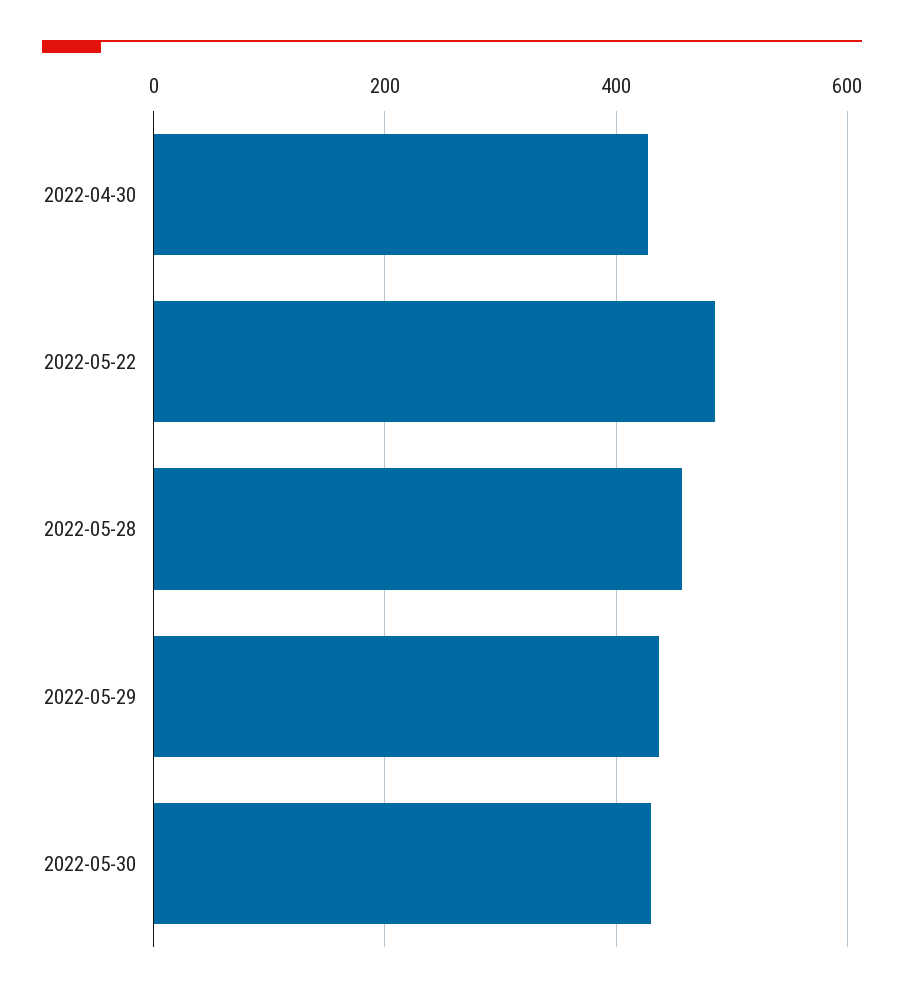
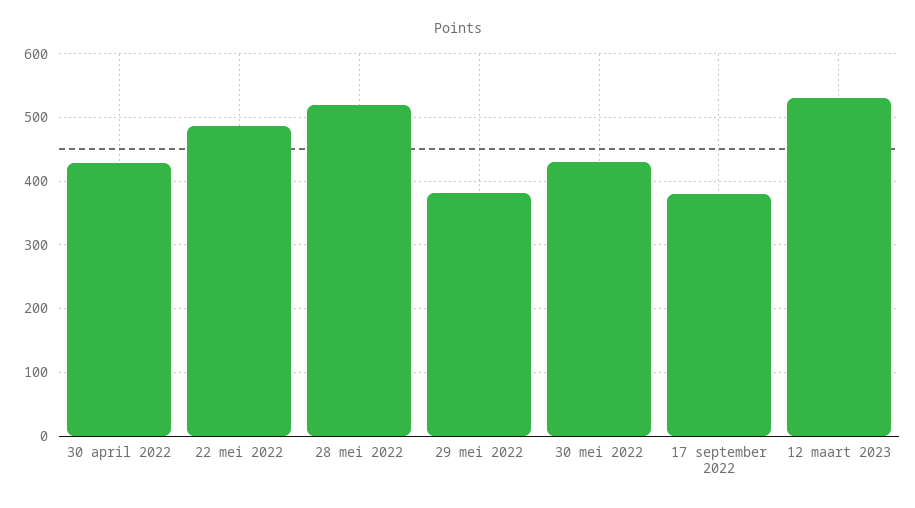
2022-05-28: 460 -> 520
2022-05-29: 440 -> 380
17 september 2022: none -> 380
12 maart 2023: none -> 530

